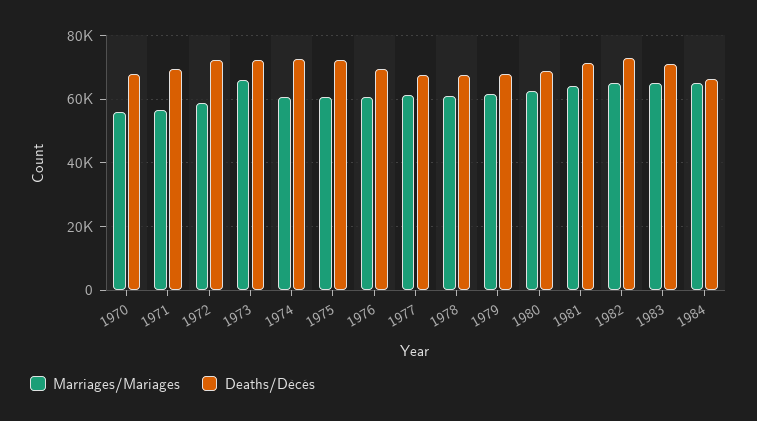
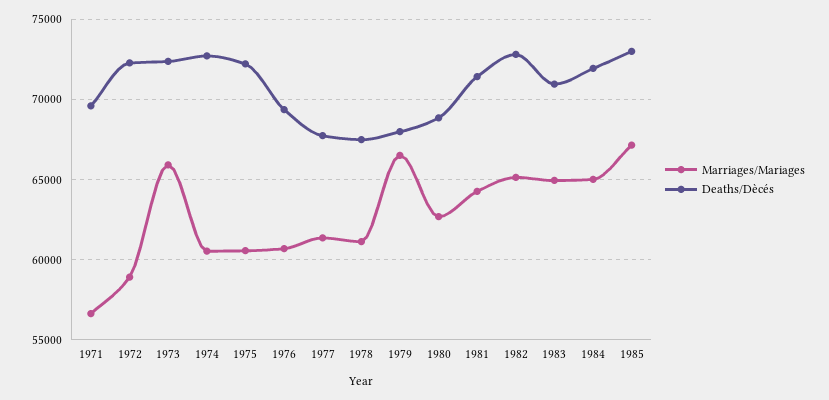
Marriages/Mariages, 1970: 56000 -> none
Deaths/Dècés, 1970: 68000 -> none
Marriages/Mariages, 1979: 62000 -> 66500
Deaths/Dècés, 1984: 66000 -> 72000
Marriages/Mariages, 1985: none -> 67000
Deaths/Dècés, 1985: none -> 73000

